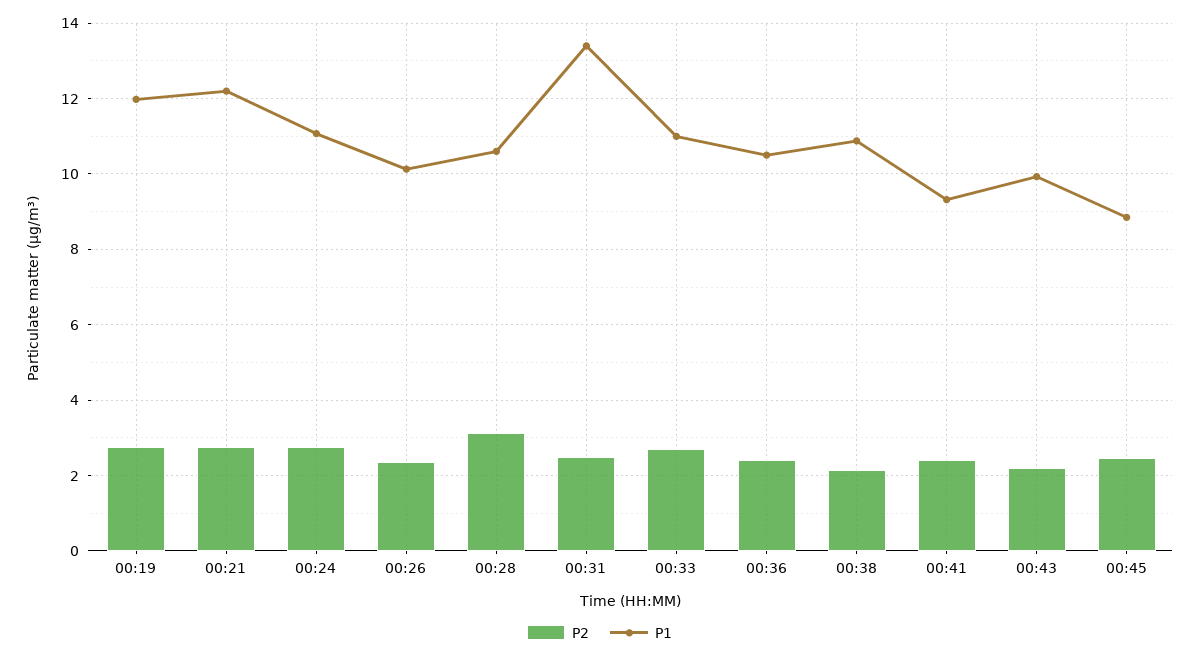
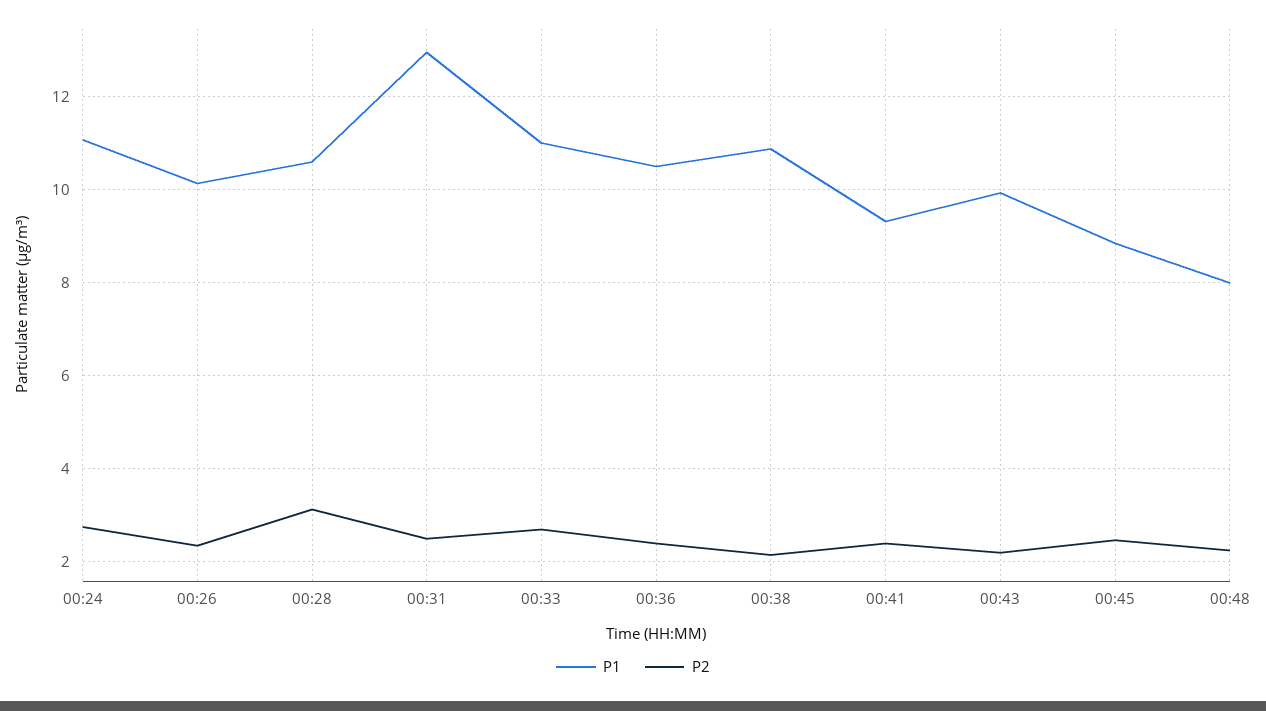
P2, 00:19: 2.8 -> none
P1, 00:19: 12 -> none
P2, 00:21: 2.8 -> none
P1, 00:21: 12.2 -> none
P1, 00:31: 13.4 -> 13
P1, 00:48: none -> 8
P2, 00:48: none -> 2.2

